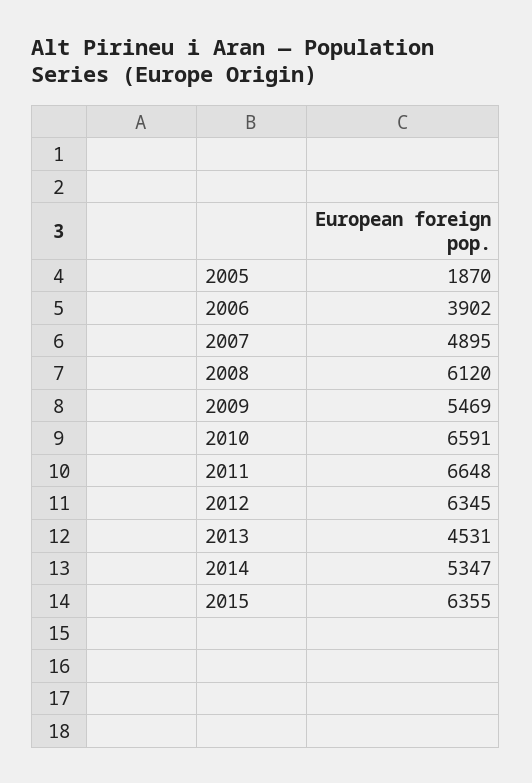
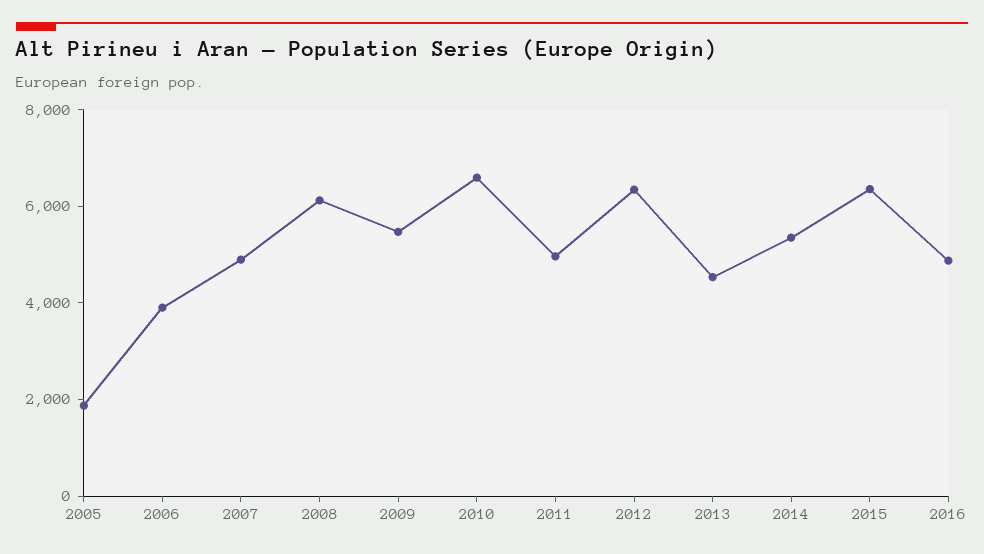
2011: 6648 -> 5000
2016: none -> 5000

